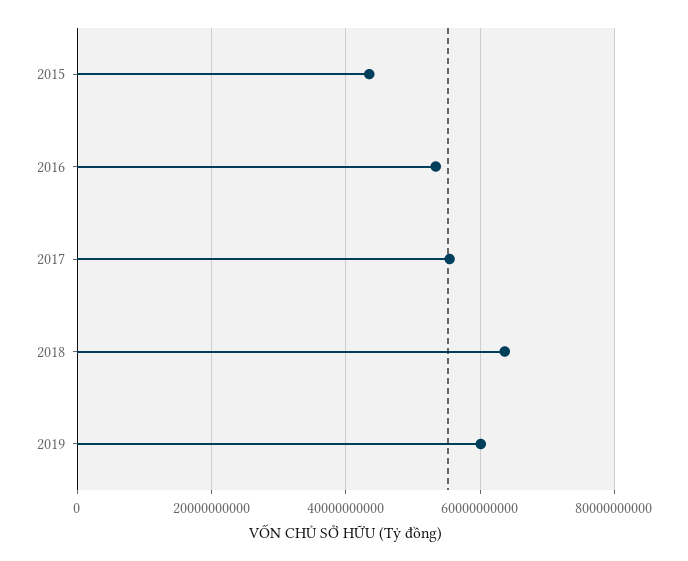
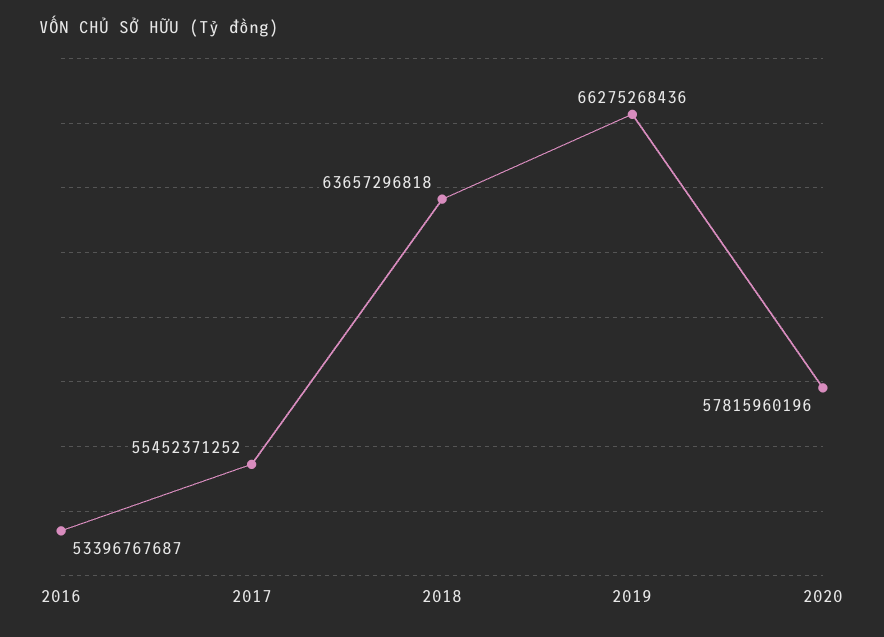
2015: 44000000000 -> none
2019: 60000000000 -> 66275268436
2020: none -> 57815960196

